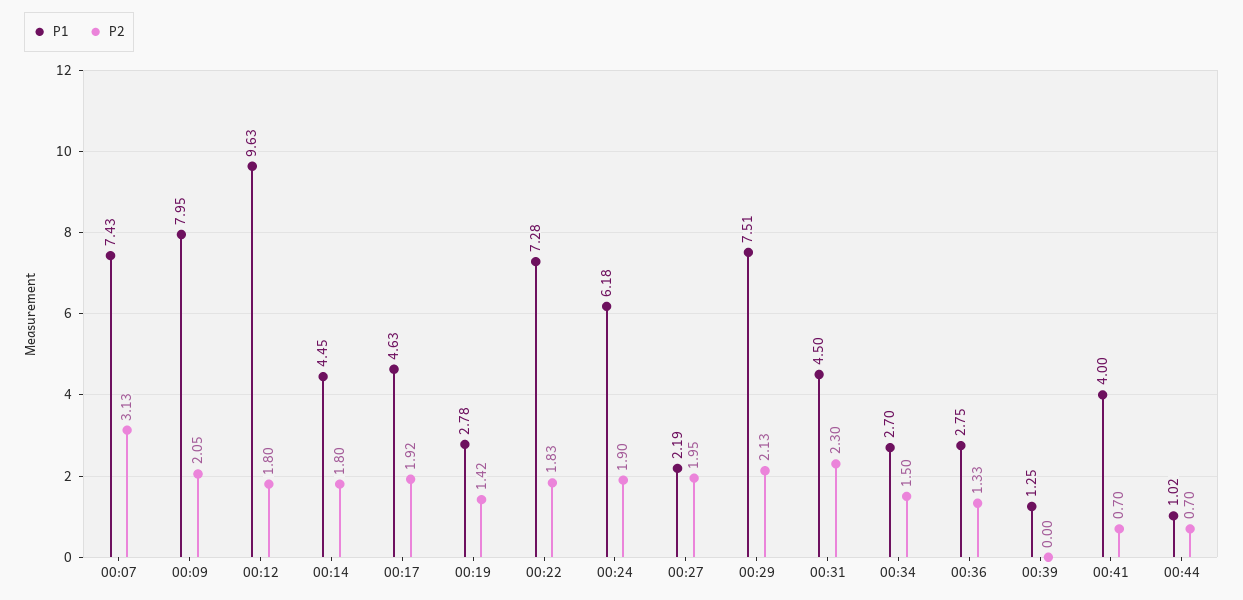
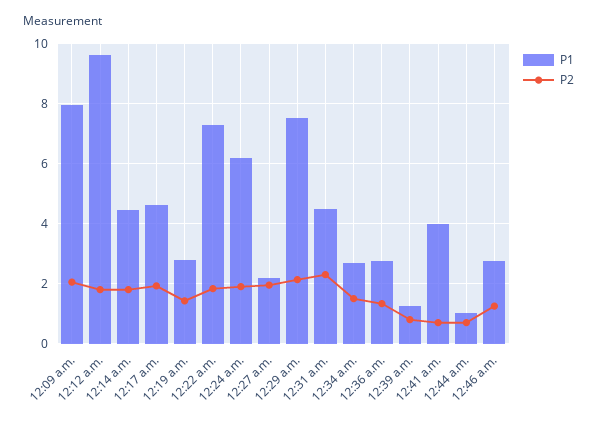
P1, 00:07: 7.43 -> none
P2, 00:07: 3.13 -> none
P2, 00:39: 0 -> 0.75
P1, 12:46 a.m.: none -> 2.75
P2, 12:46 a.m.: none -> 1.25

